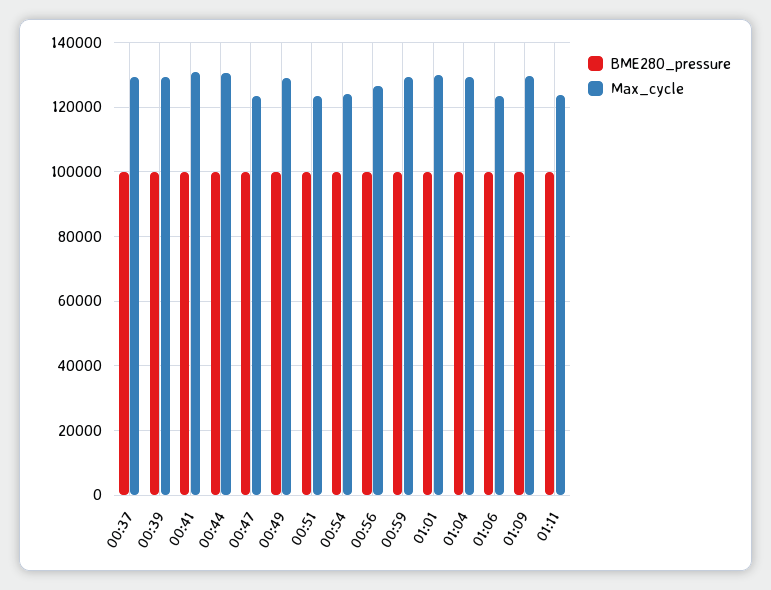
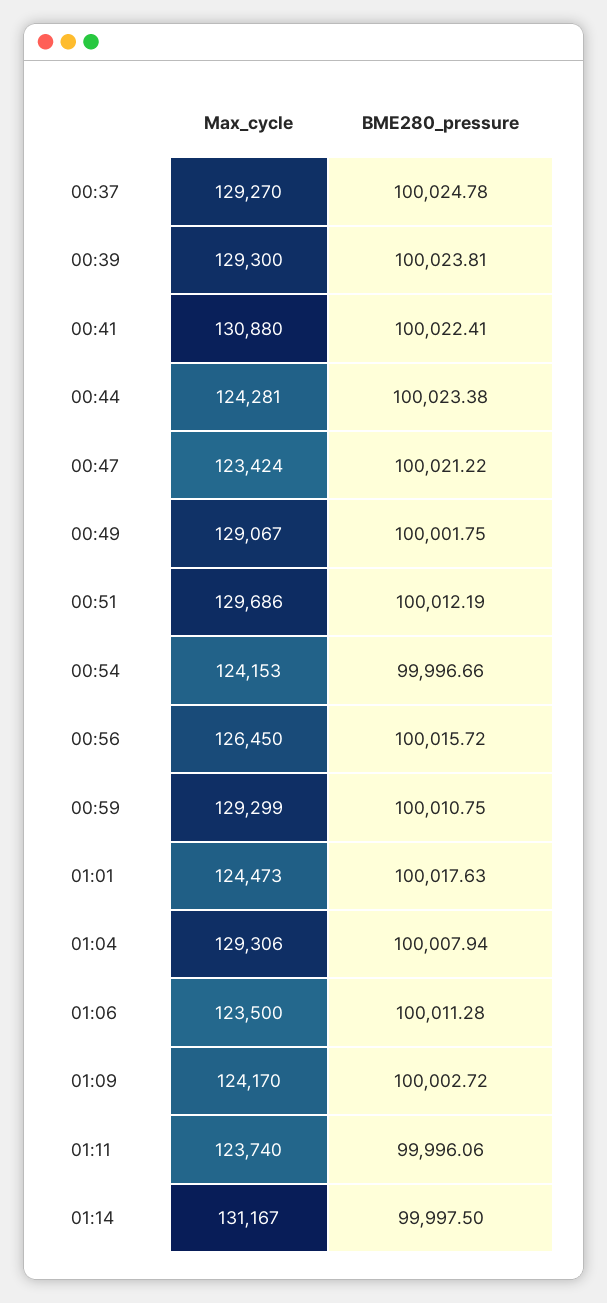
Max_cycle, 00:44: 130000 -> 124281
Max_cycle, 00:51: 124000 -> 129686
Max_cycle, 01:01: 130000 -> 124473
Max_cycle, 01:09: 130000 -> 124170
Max_cycle, 01:14: none -> 131167
BME280_pressure, 01:14: none -> 99997.5

